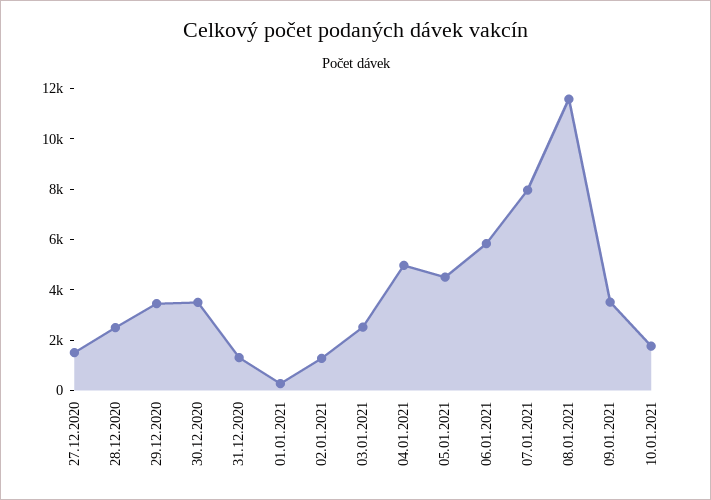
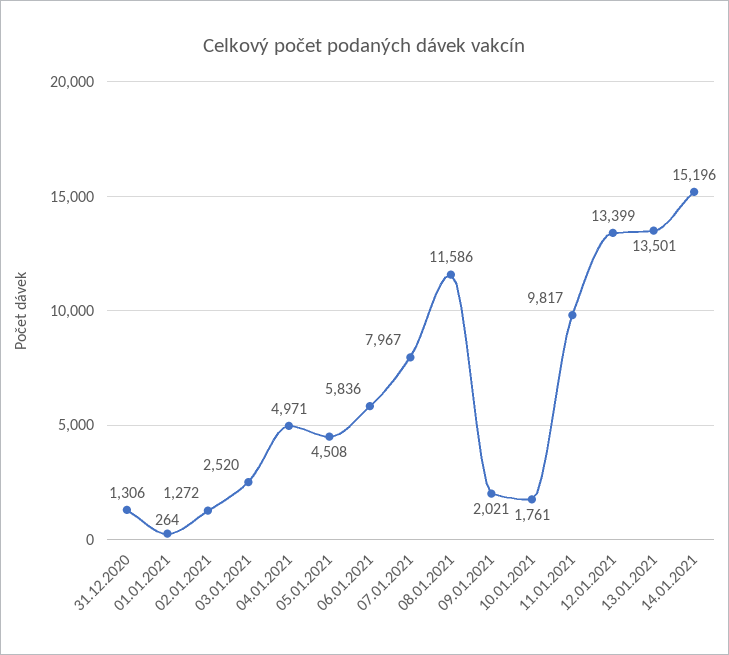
27.12.2020: 1500 -> none
28.12.2020: 2500 -> none
29.12.2020: 3500 -> none
30.12.2020: 3500 -> none
09.01.2021: 3500 -> 2021
11.01.2021: none -> 9817
12.01.2021: none -> 13399
13.01.2021: none -> 13501
14.01.2021: none -> 15196

